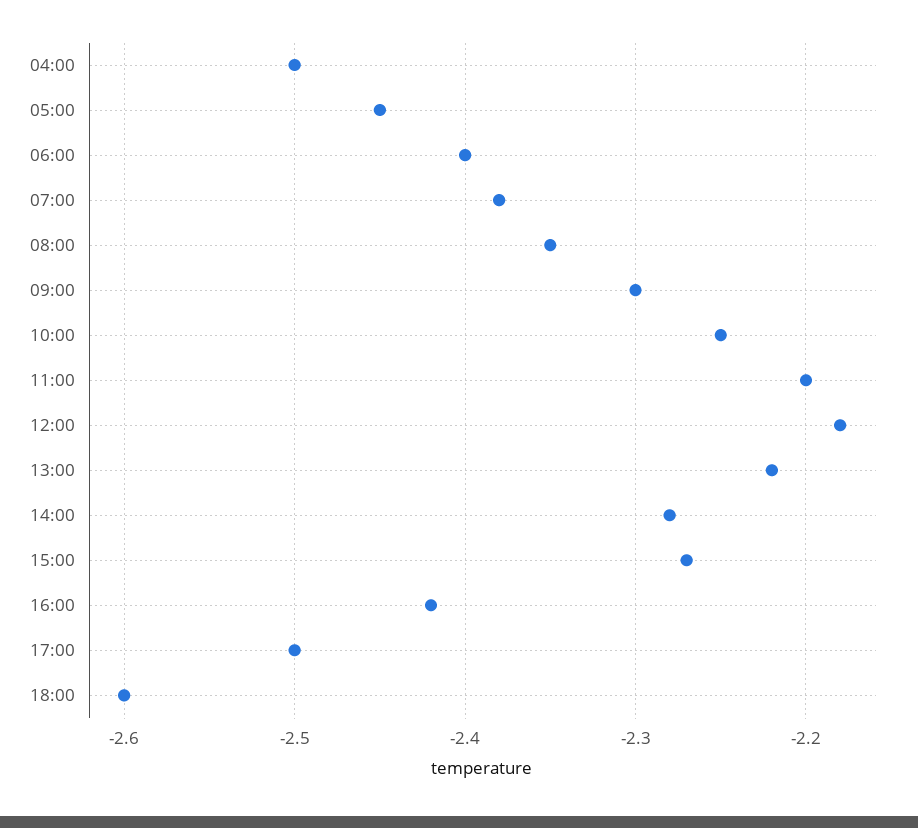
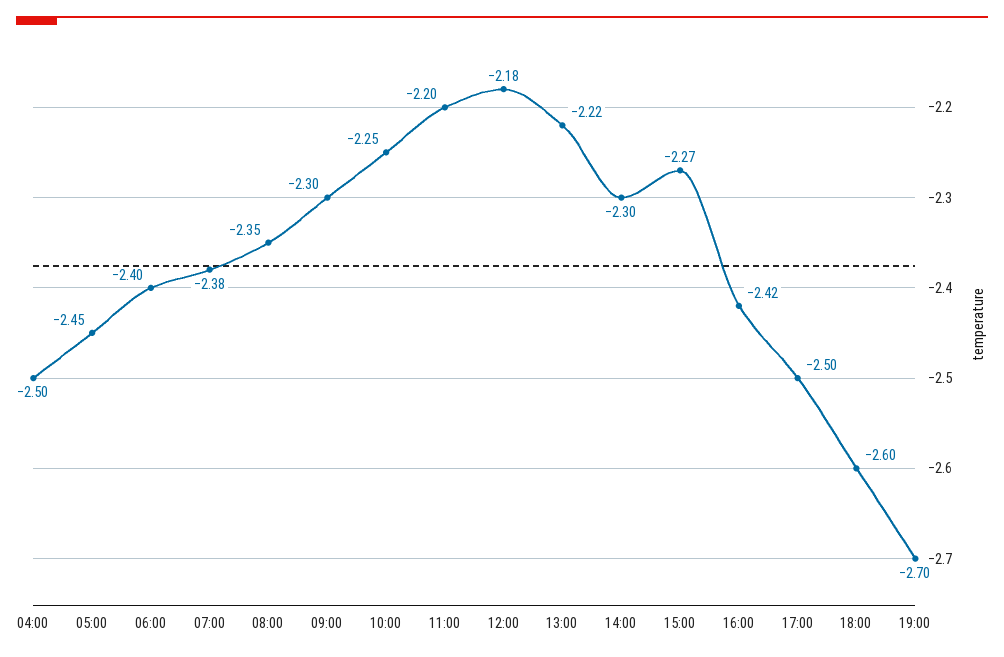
14:00: -2.28 -> -2.3
19:00: none -> -2.7

